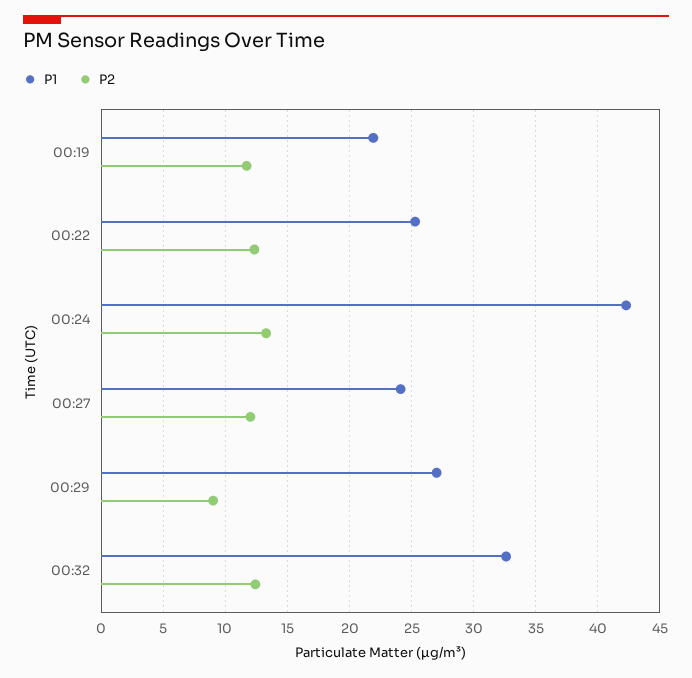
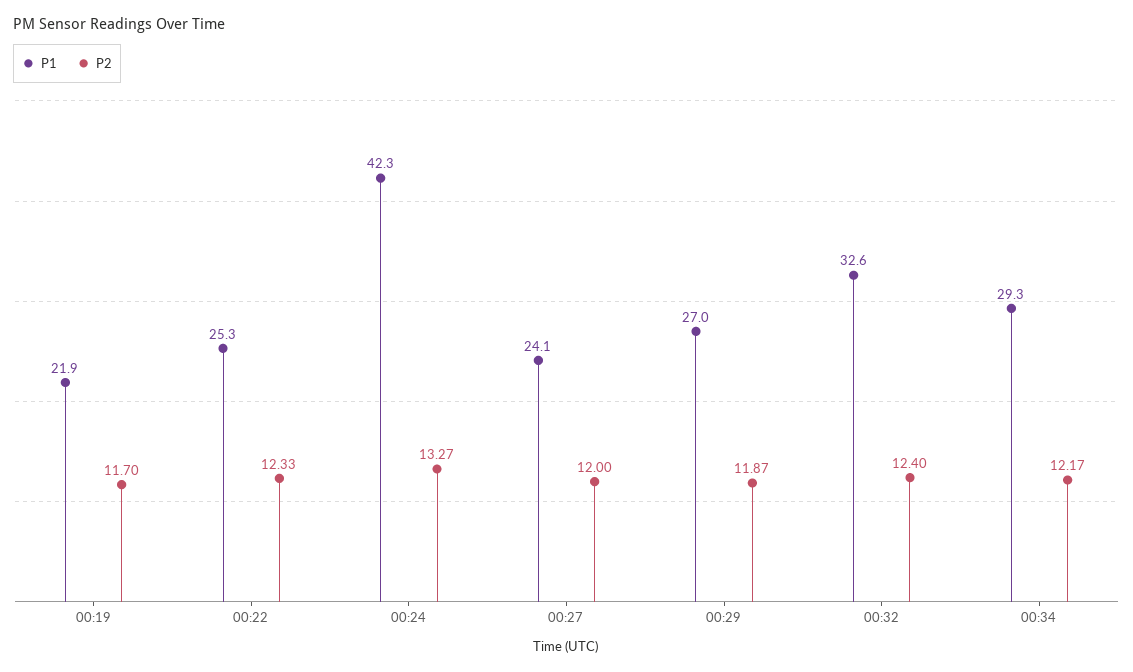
P2, 00:29: 9 -> 11.87
P1, 00:34: none -> 29.3
P2, 00:34: none -> 12.17

